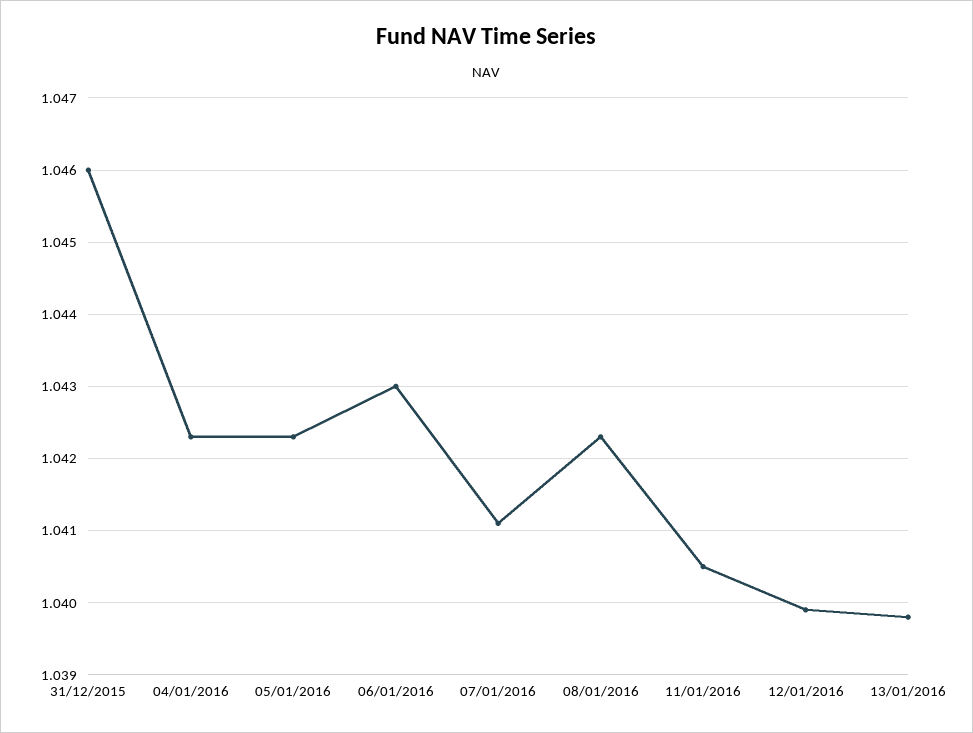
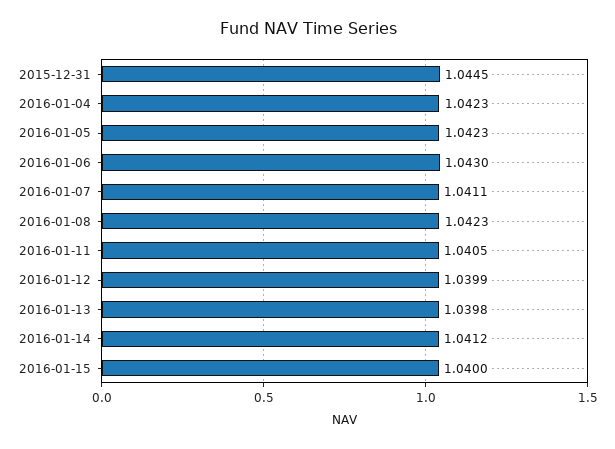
31/12/2015: 1.046 -> 1.0445
2016-01-14: none -> 1.0412
2016-01-15: none -> 1.04

